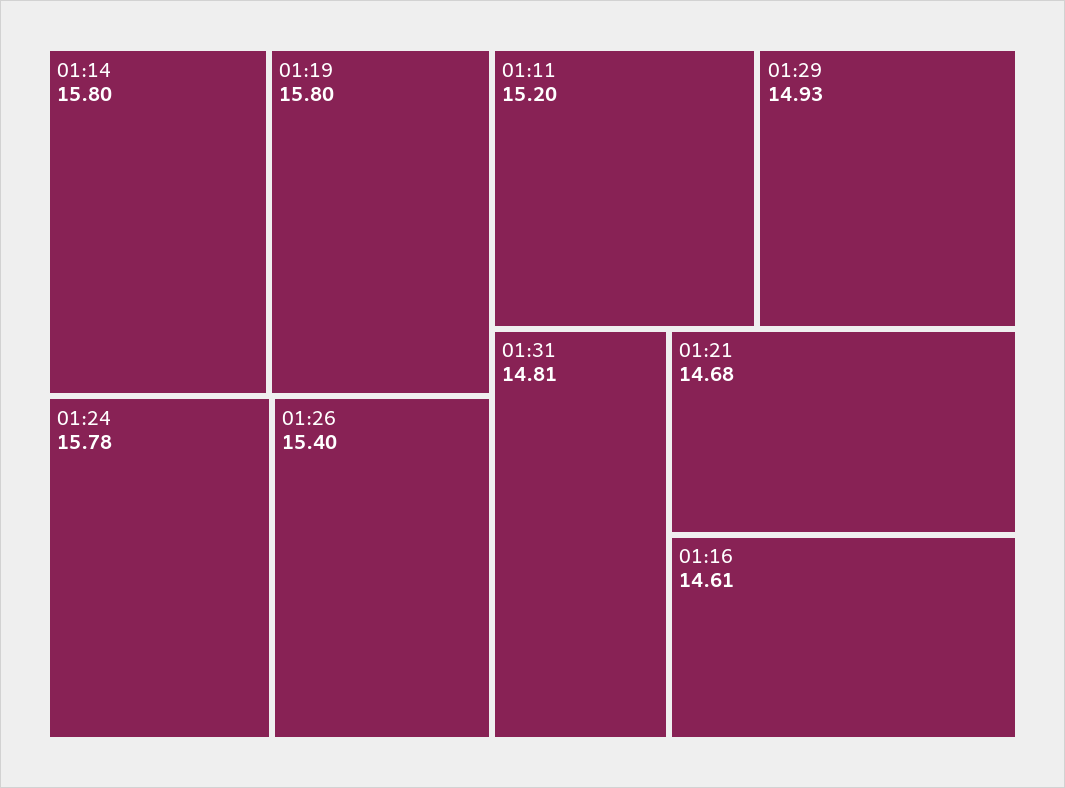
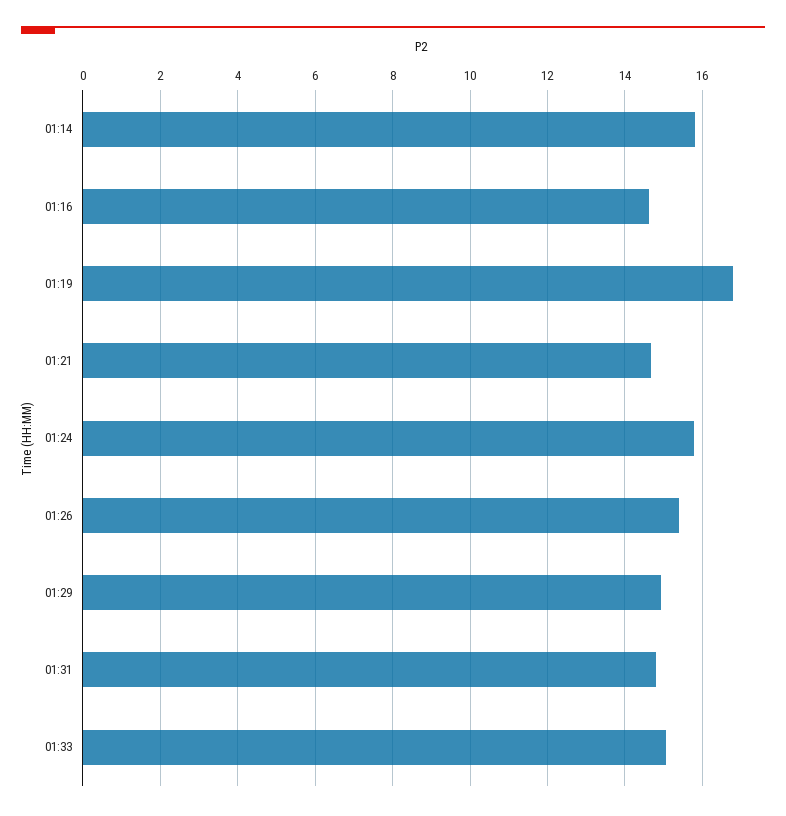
01:19: 15.8 -> 16.8
01:11: 15.2 -> none
01:33: none -> 15

